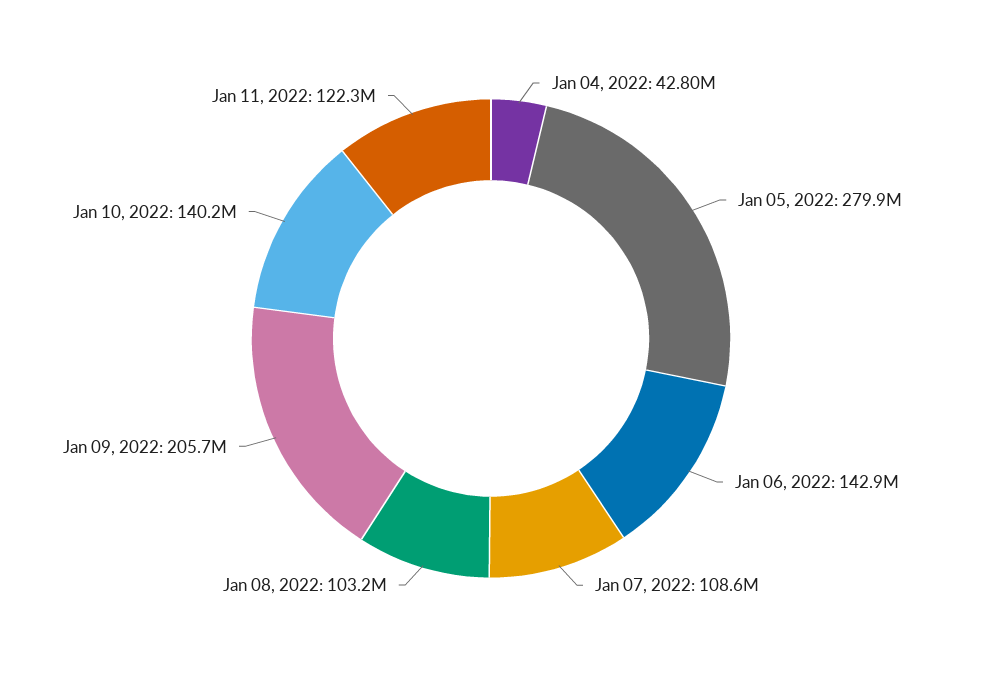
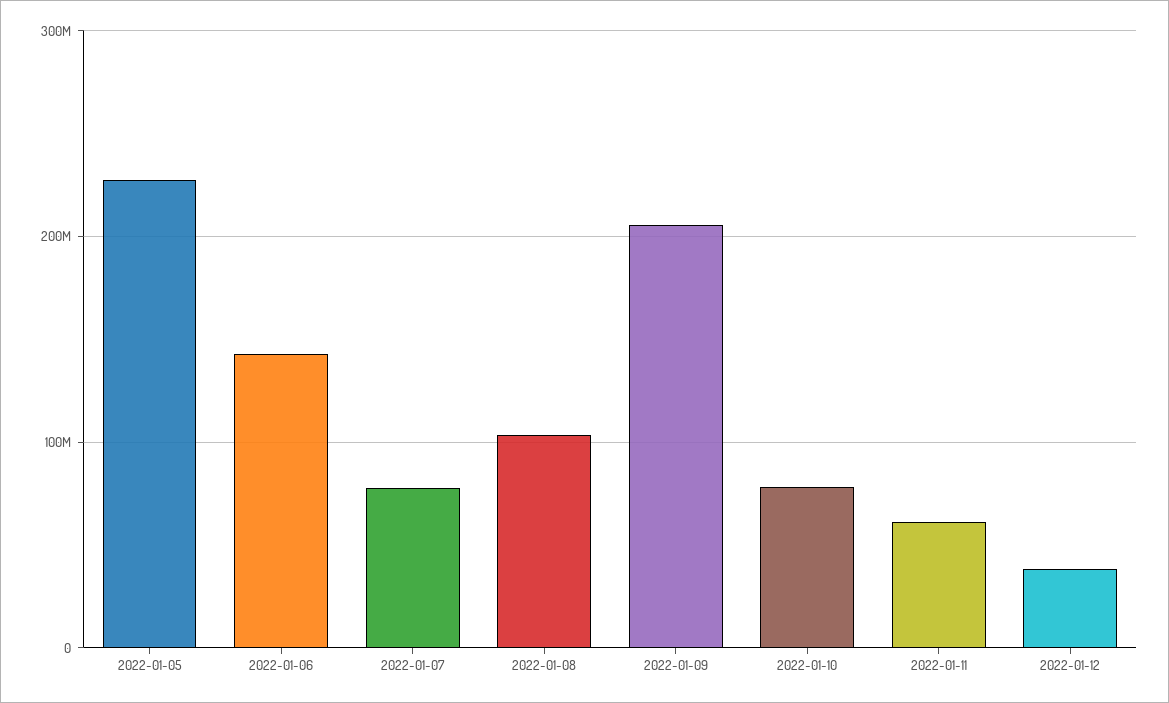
Jan 04, 2022: 42800000 -> none
Jan 05, 2022: 279900000 -> 230000000
Jan 07, 2022: 108600000 -> 80000000
Jan 10, 2022: 140200000 -> 80000000
Jan 11, 2022: 122300000 -> 60000000
2022-01-12: none -> 40000000

